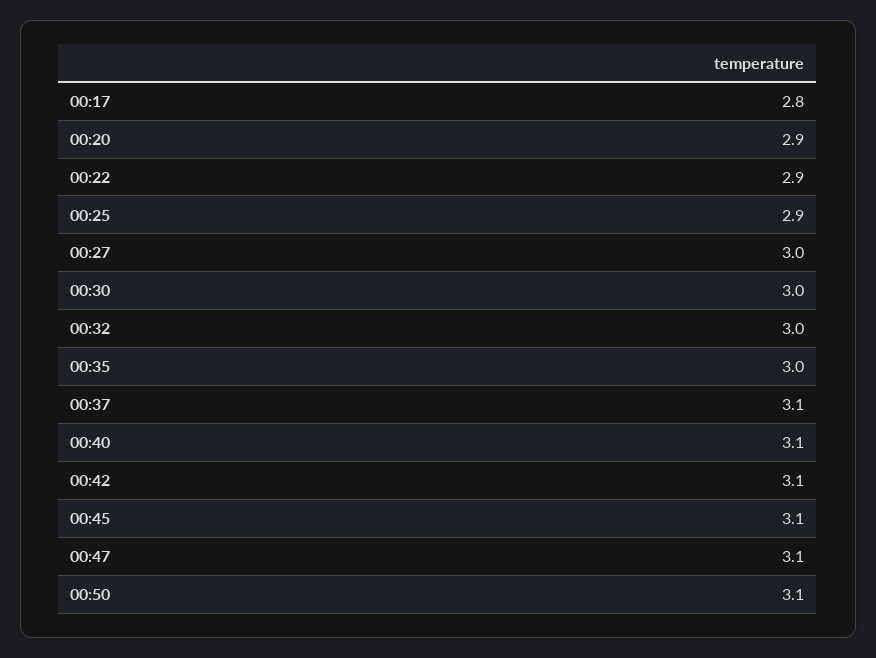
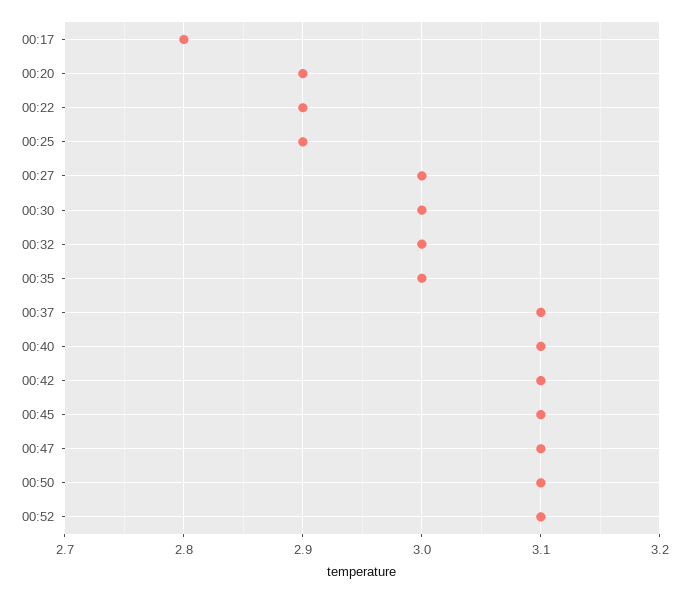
00:52: none -> 3.1

